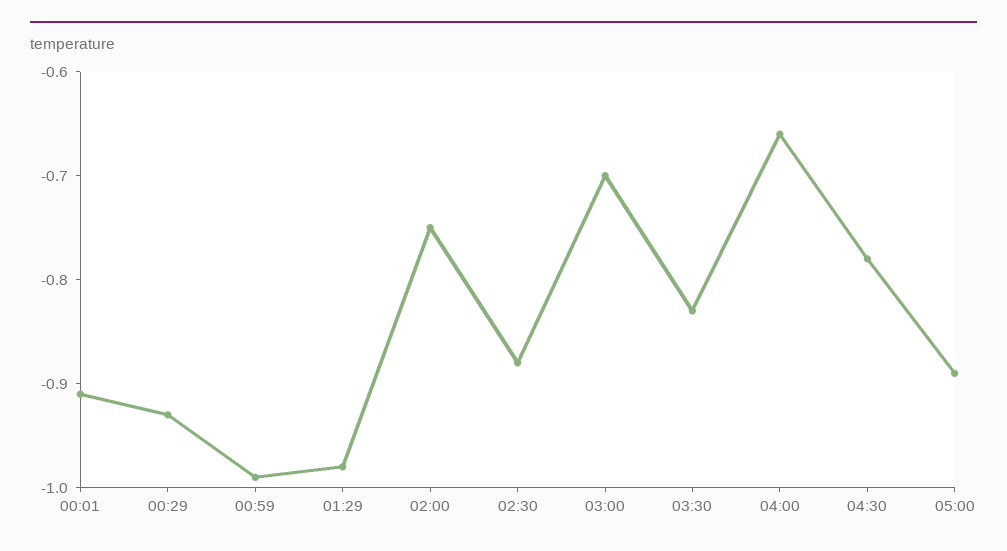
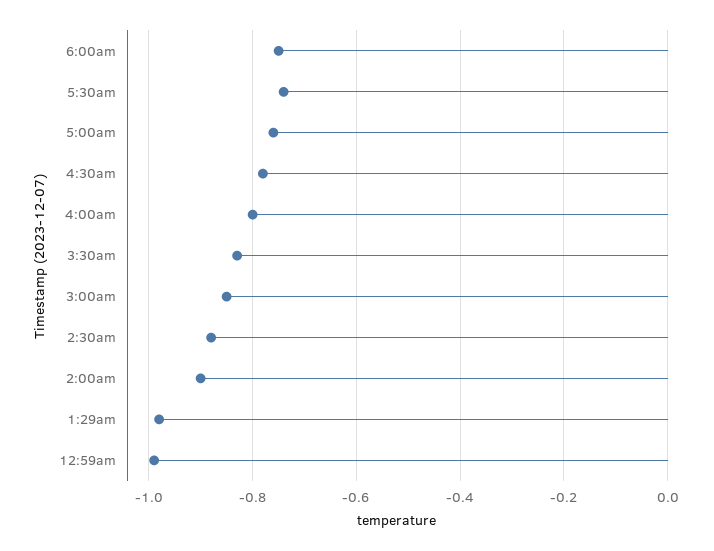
00:01: -0.91 -> none
00:29: -0.93 -> none
02:00: -0.75 -> -0.9
03:00: -0.7 -> -0.85
04:00: -0.66 -> -0.8
05:00: -0.89 -> -0.75
6:00am: none -> -0.75
5:30am: none -> -0.75

